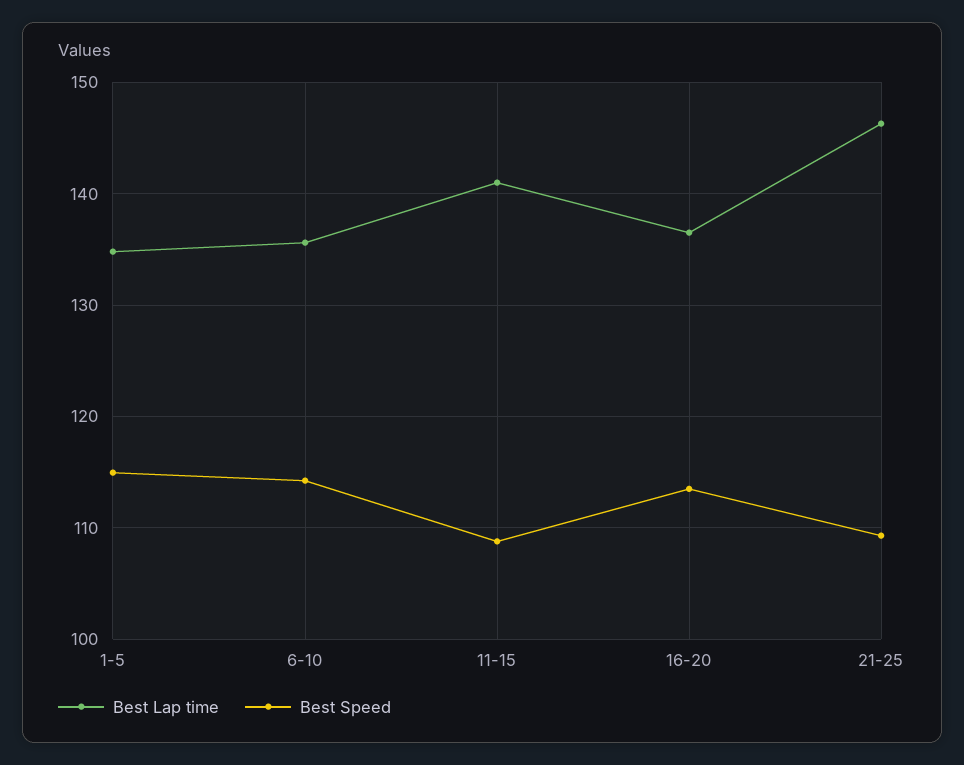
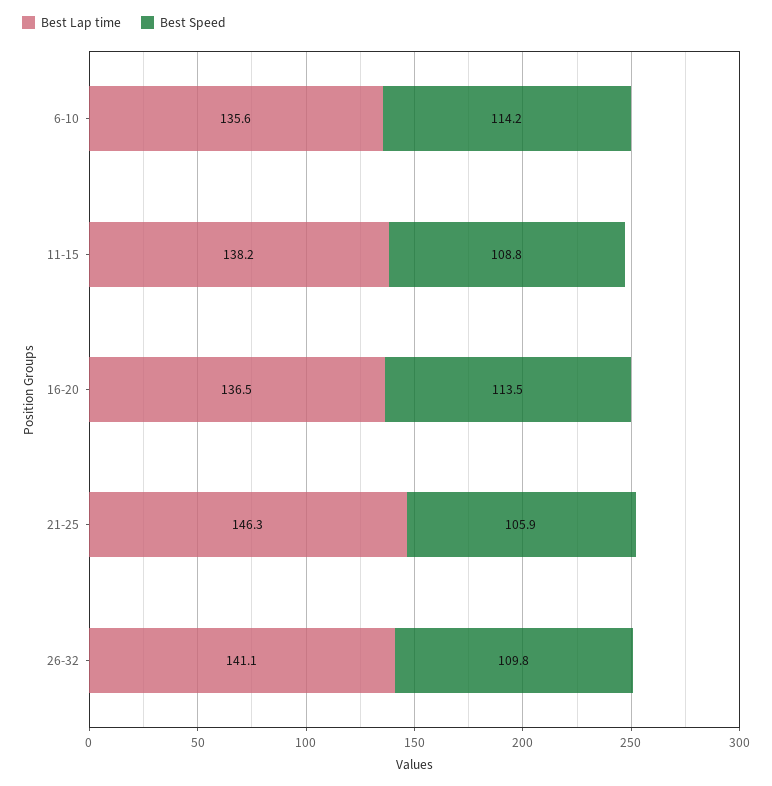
Best Lap time, 1-5: 135 -> none
Best Speed, 1-5: 115 -> none
Best Lap time, 11-15: 141 -> 138.2
Best Speed, 21-25: 109 -> 105.9
Best Lap time, 26-32: none -> 141.1
Best Speed, 26-32: none -> 109.8

